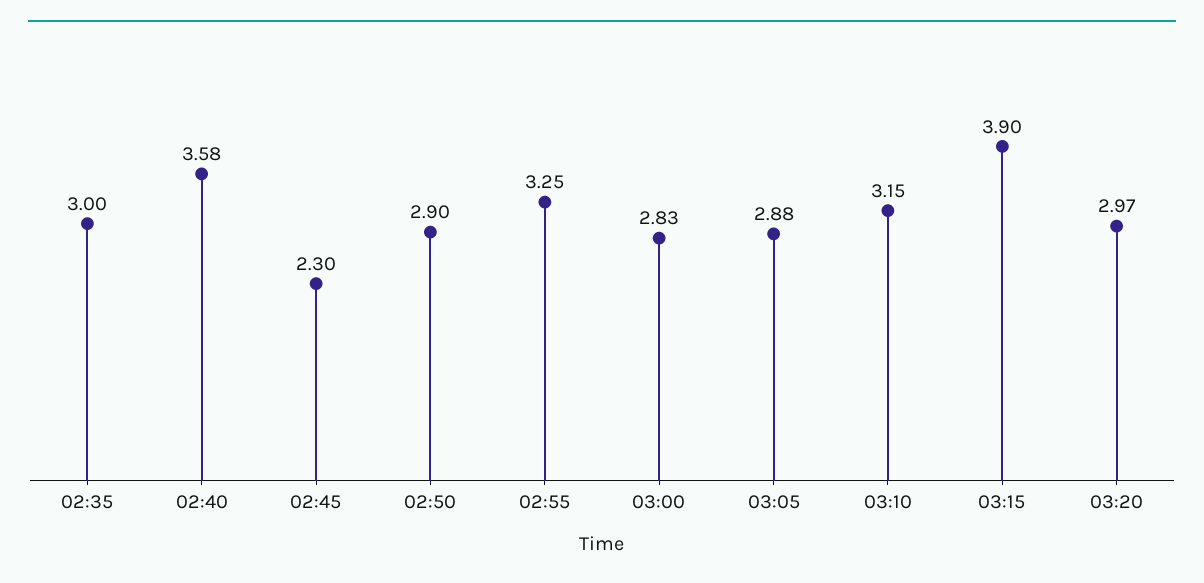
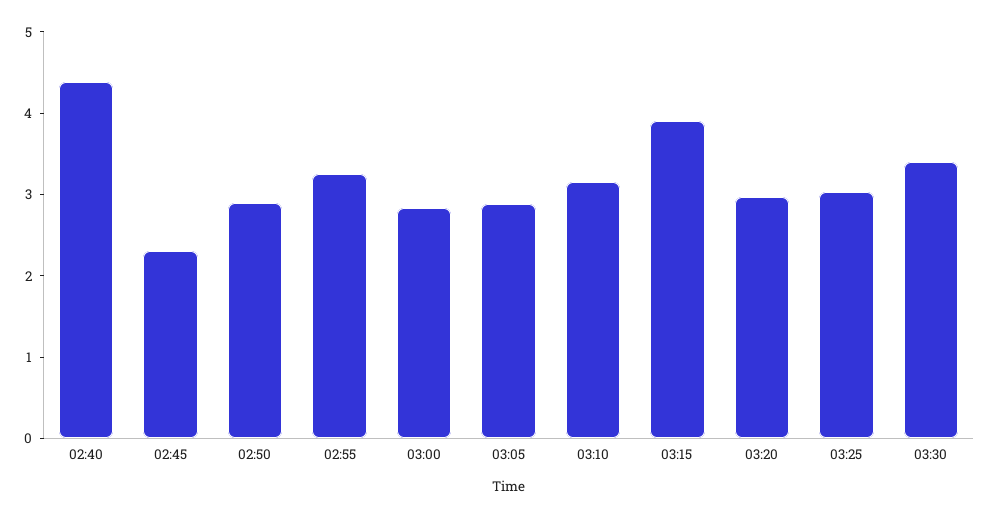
02:35: 3 -> none
02:40: 3.58 -> 4.4
03:25: none -> 3
03:30: none -> 3.4

